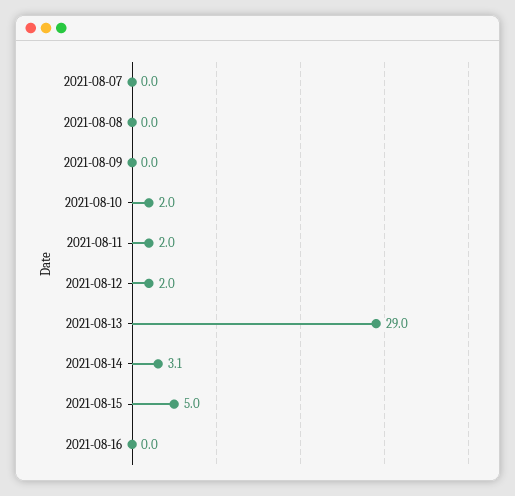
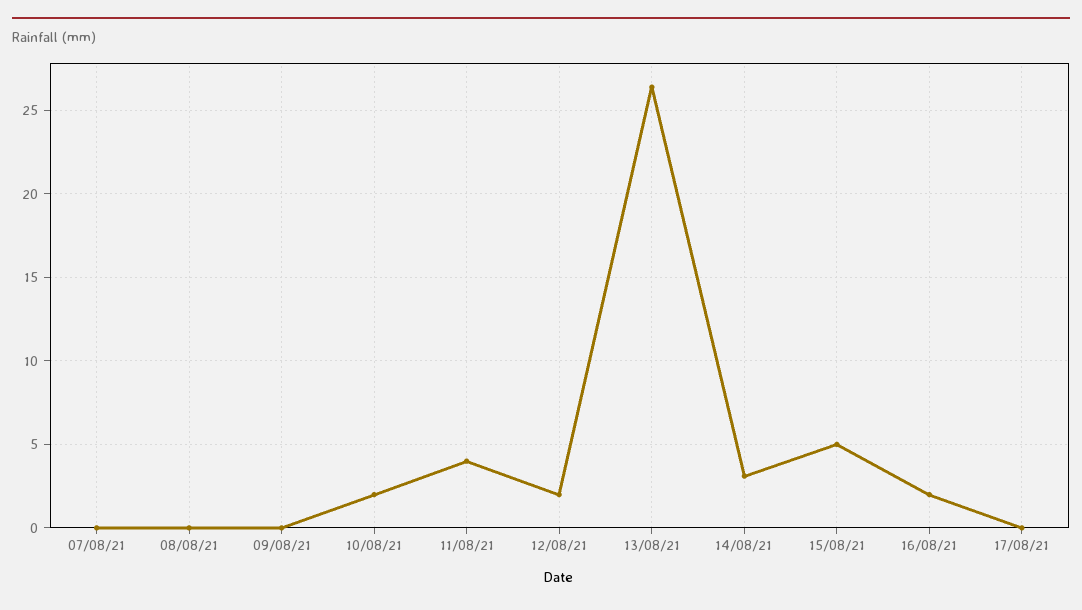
2021-08-11: 2 -> 4
2021-08-13: 29 -> 26.5
2021-08-16: 0 -> 2
17/08/21: none -> 0

